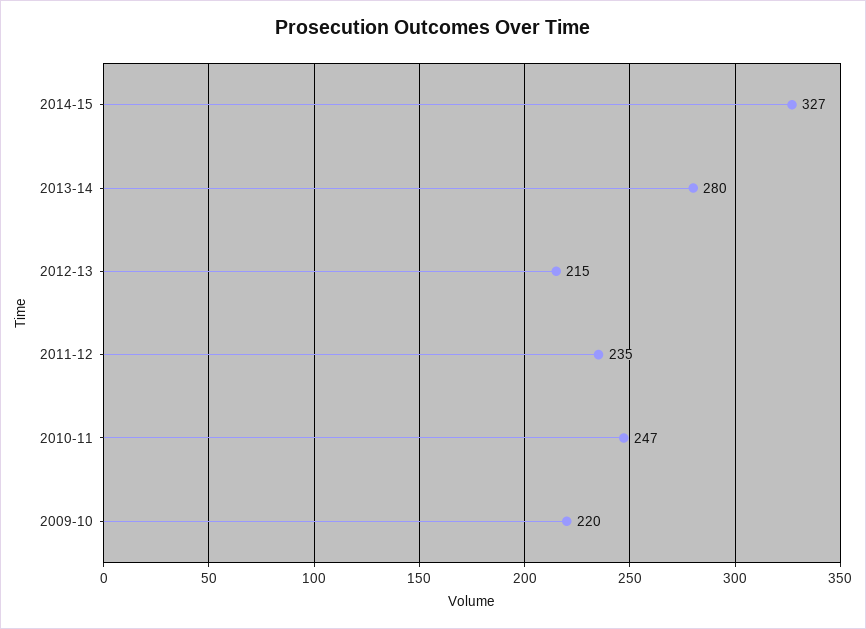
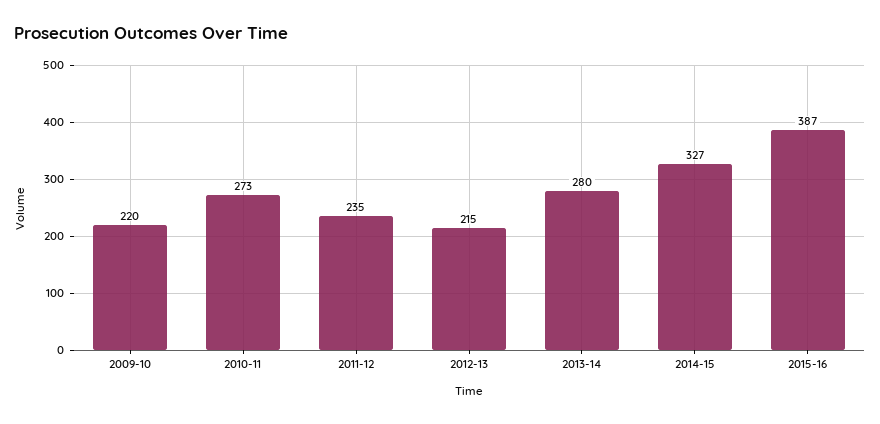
2010-11: 247 -> 273
2015-16: none -> 387

